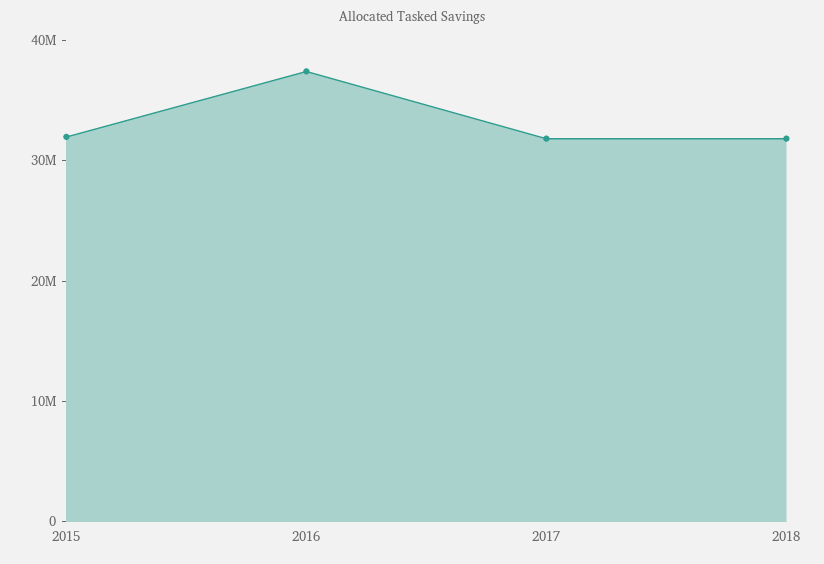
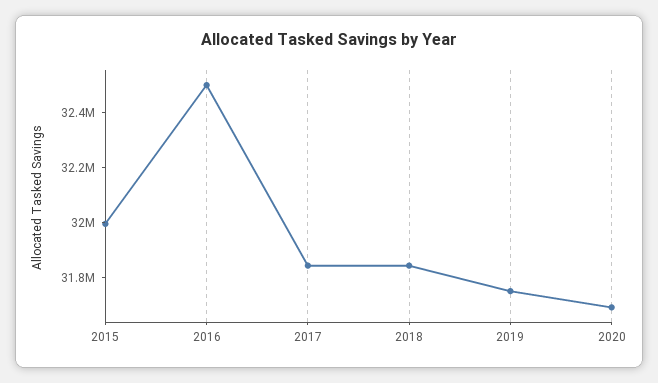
2016: 38000000 -> 32500000
2019: none -> 31750000
2020: none -> 31700000

